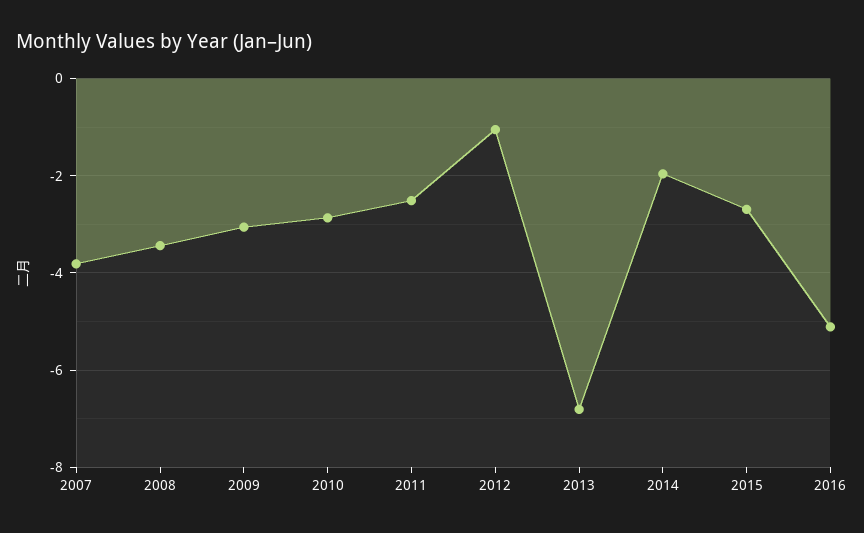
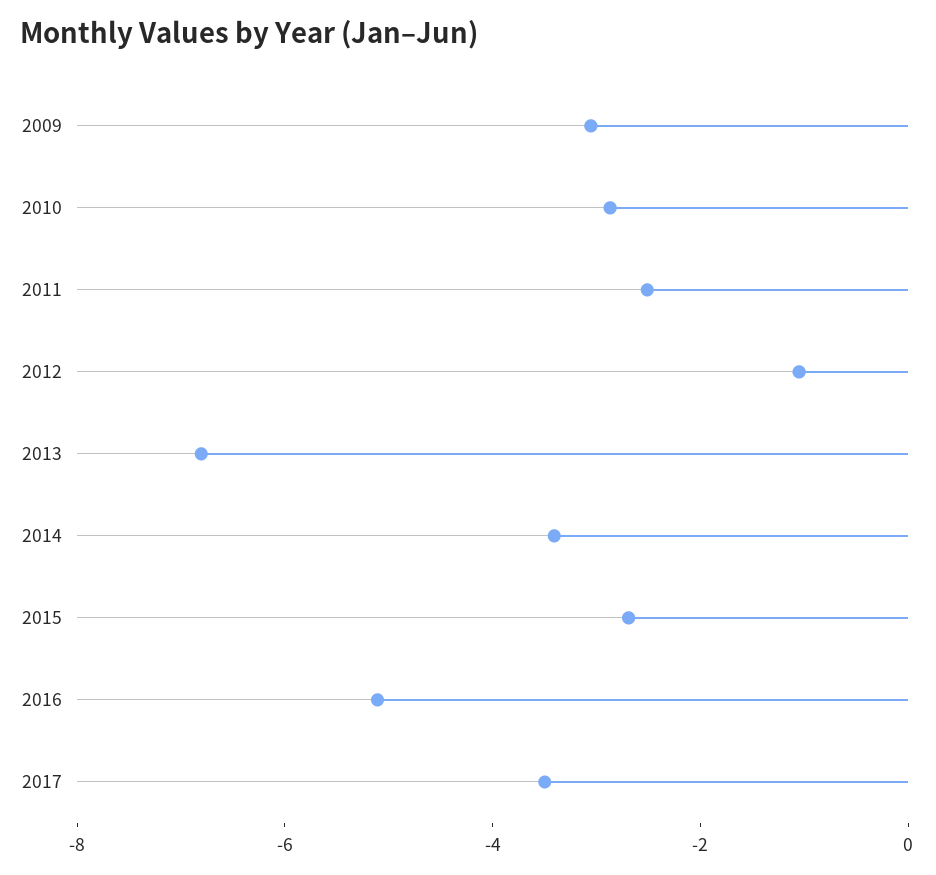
2007: -3.8 -> none
2008: -3.4 -> none
2014: -2 -> -3.5
2017: none -> -3.5

